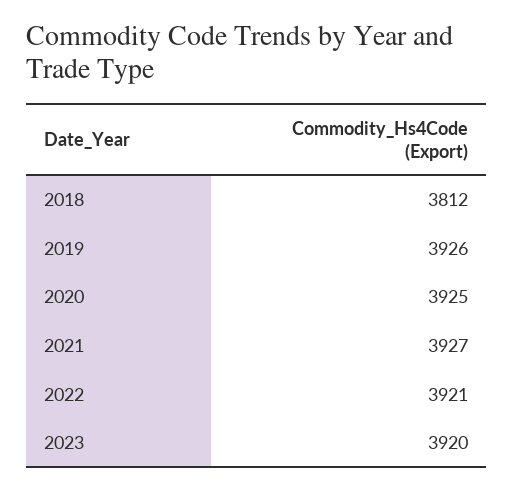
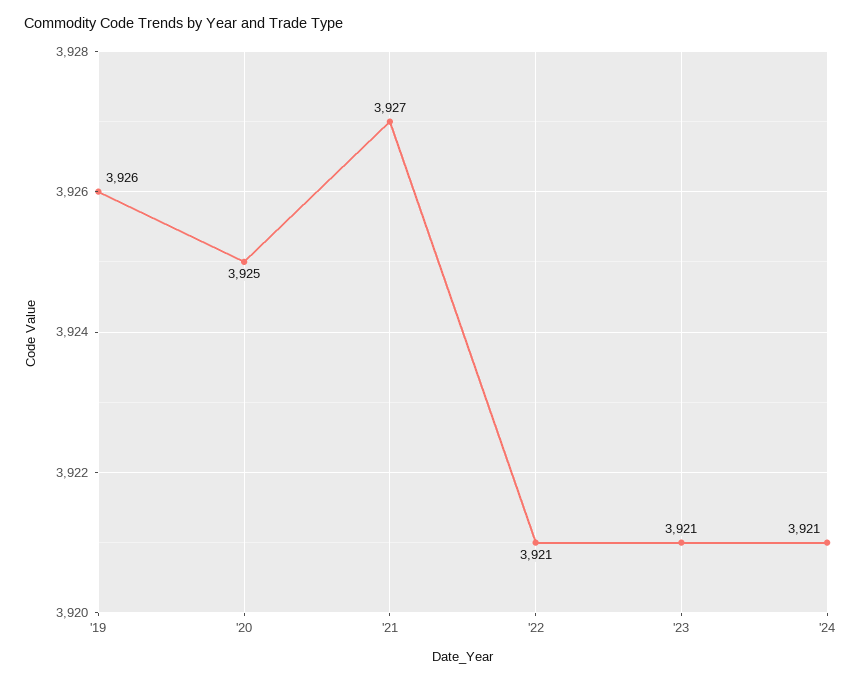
2018: 3812 -> none
2023: 3920 -> 3921
'24: none -> 3921

